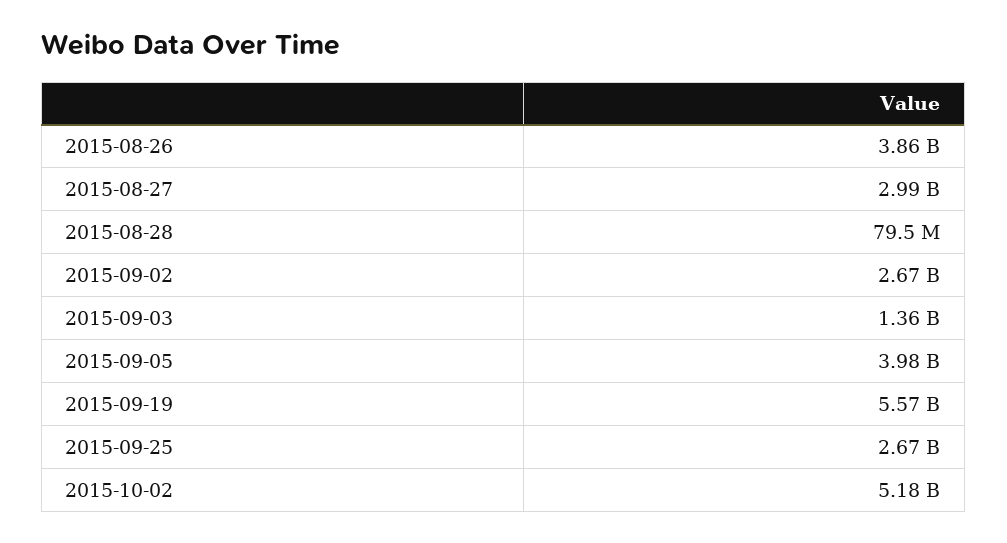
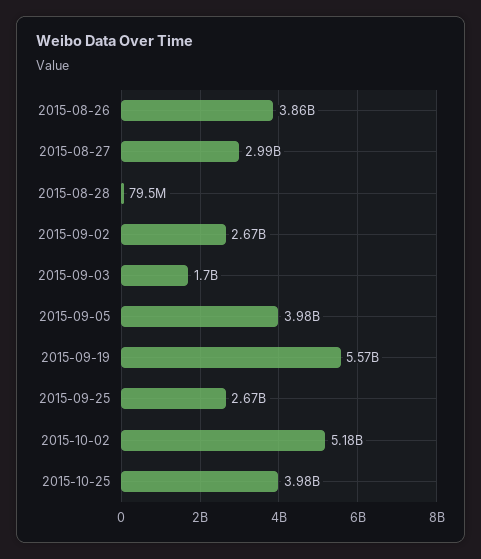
2015-09-03: 1360000000 -> 1700000000
2015-10-25: none -> 3980000000

